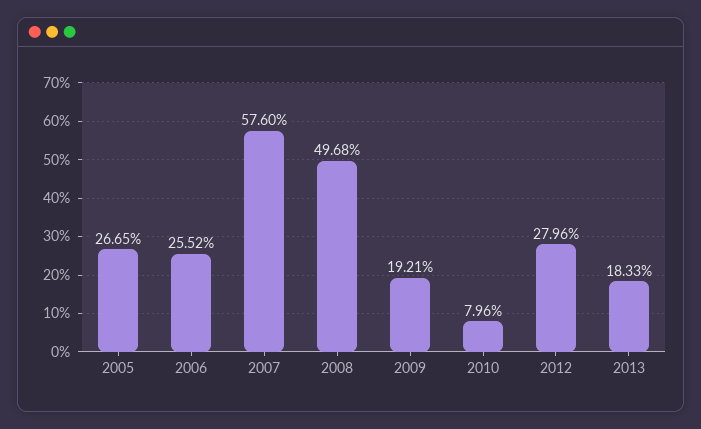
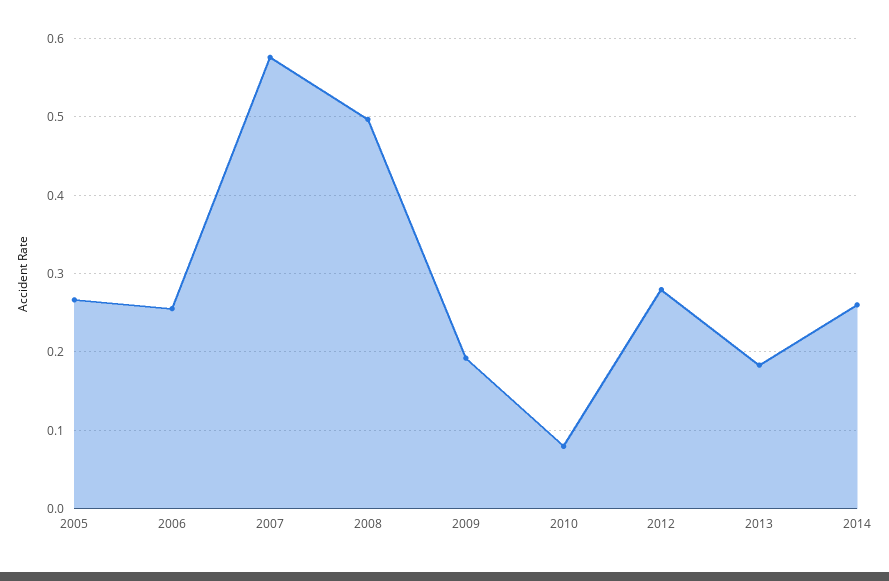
2014: none -> 0.26

